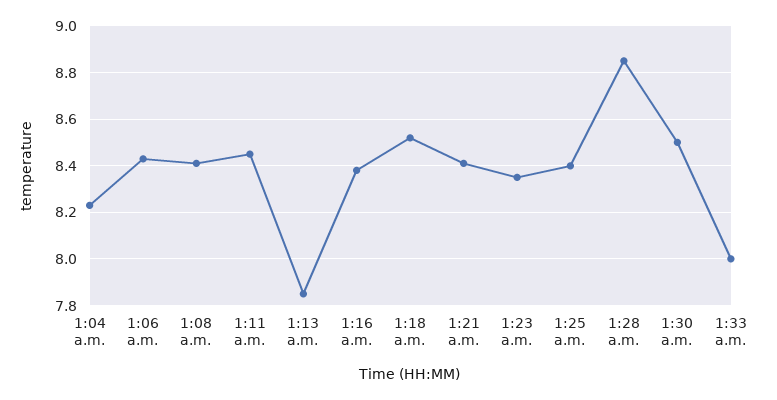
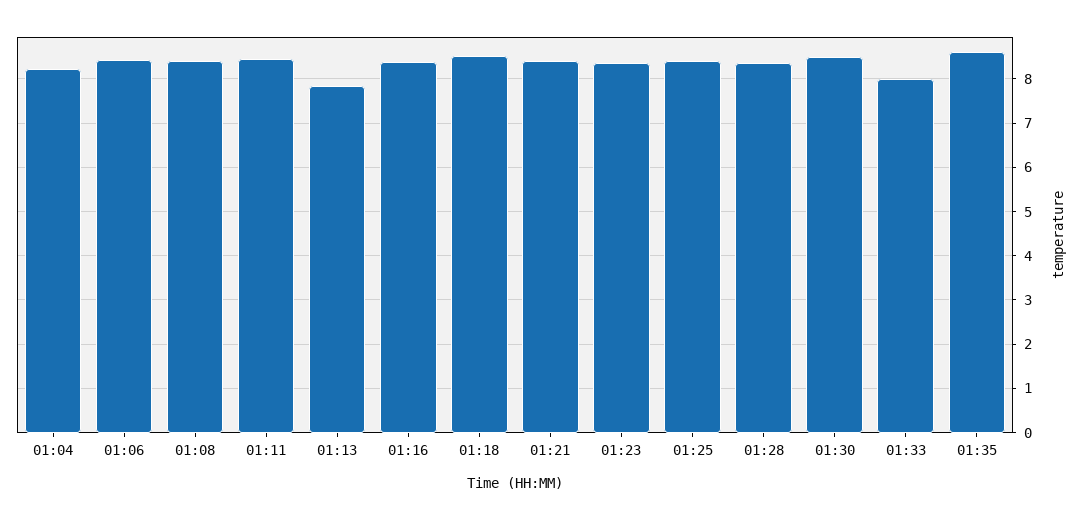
1:28 a.m.: 8.85 -> 8.4
01:35: none -> 8.6

